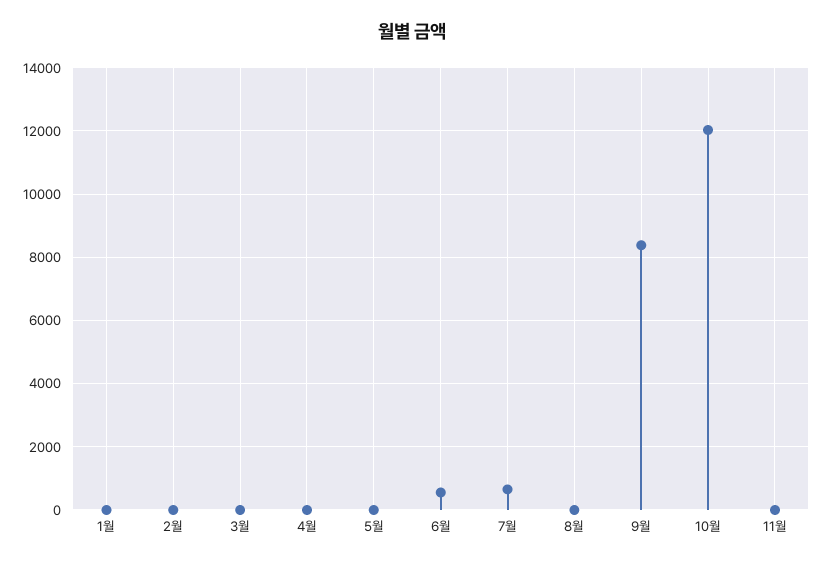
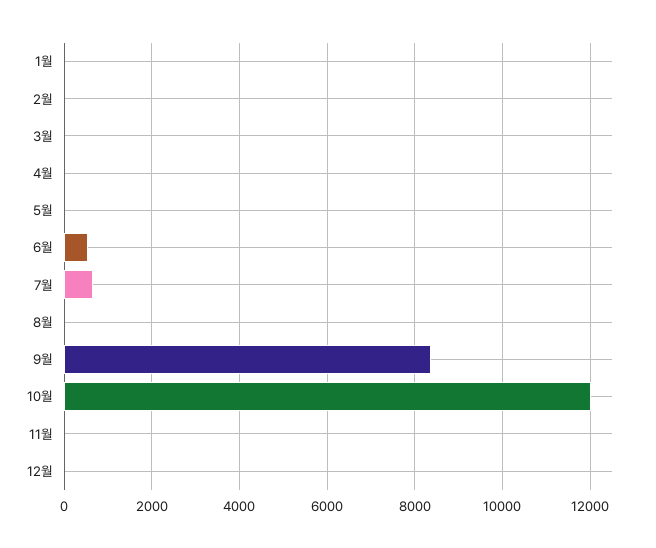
12월: none -> 0

